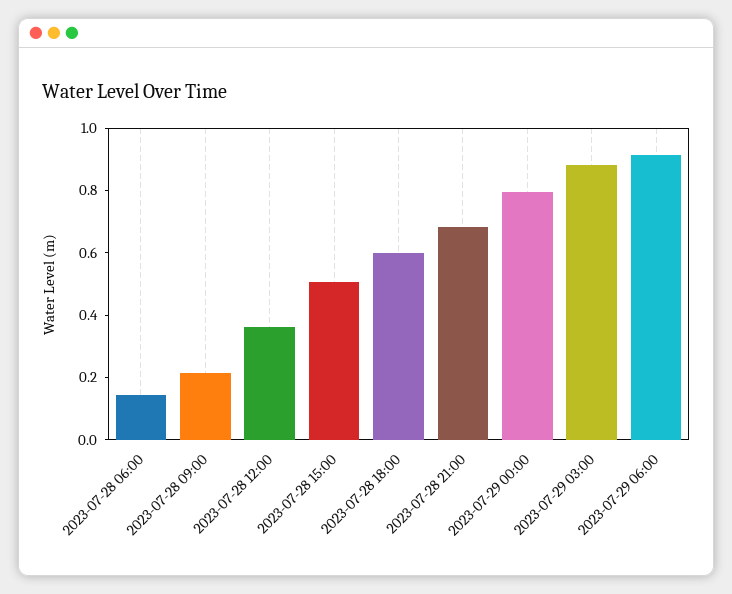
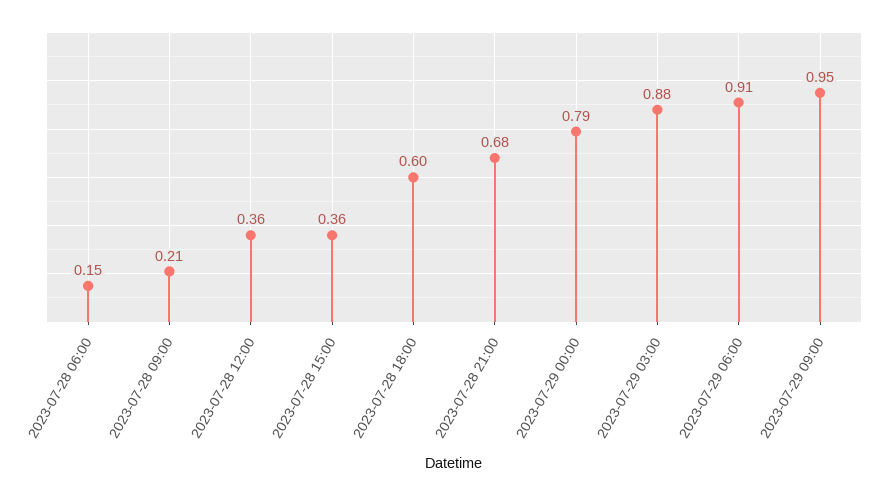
2023-07-28 15:00: 0.5 -> 0.36
2023-07-29 09:00: none -> 0.95

